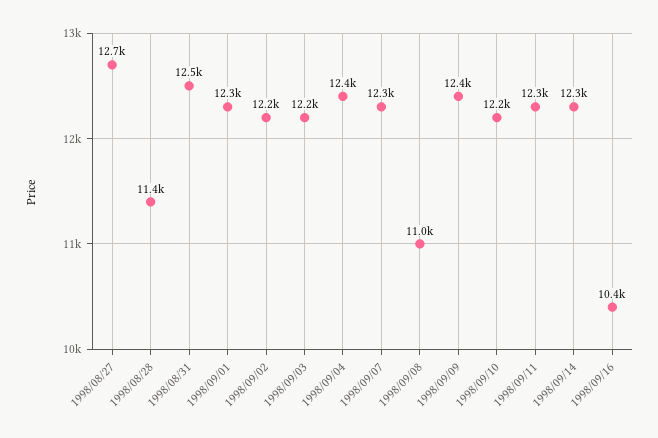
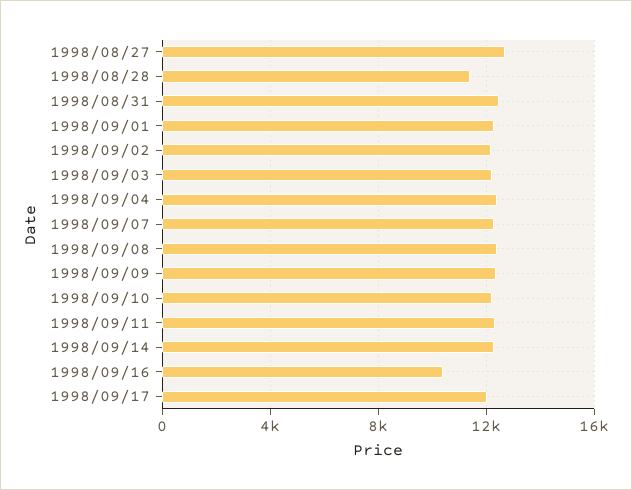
1998/09/08: 11000 -> 12500
1998/09/17: none -> 12000

